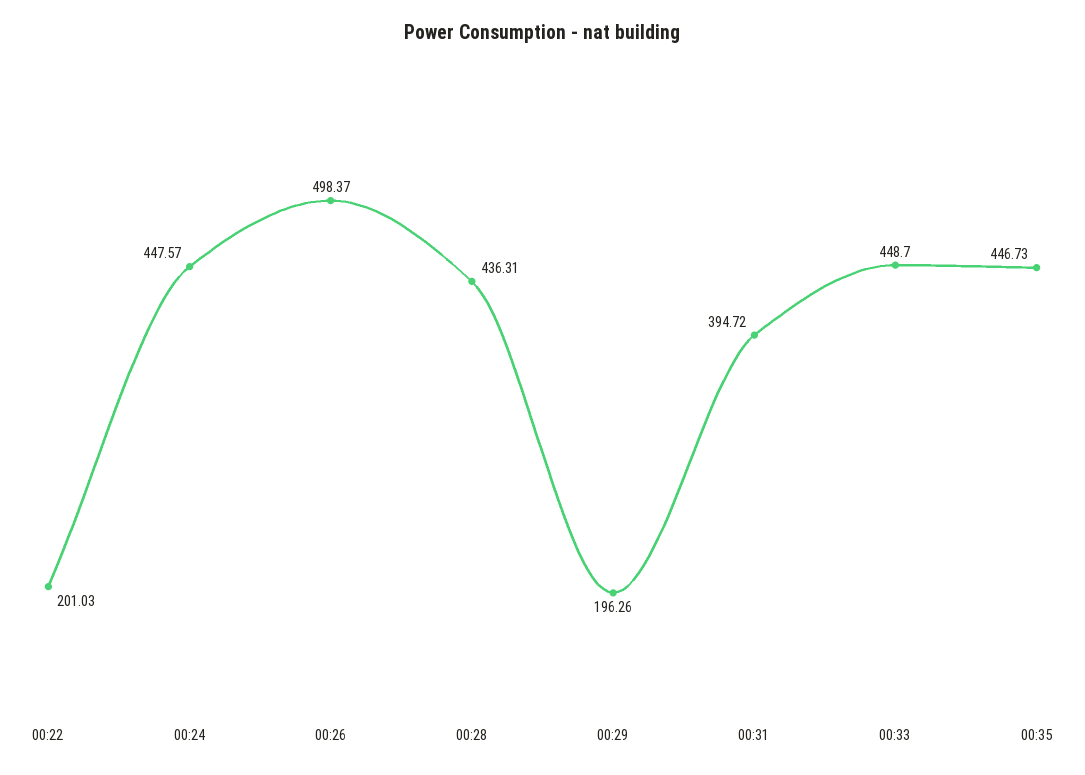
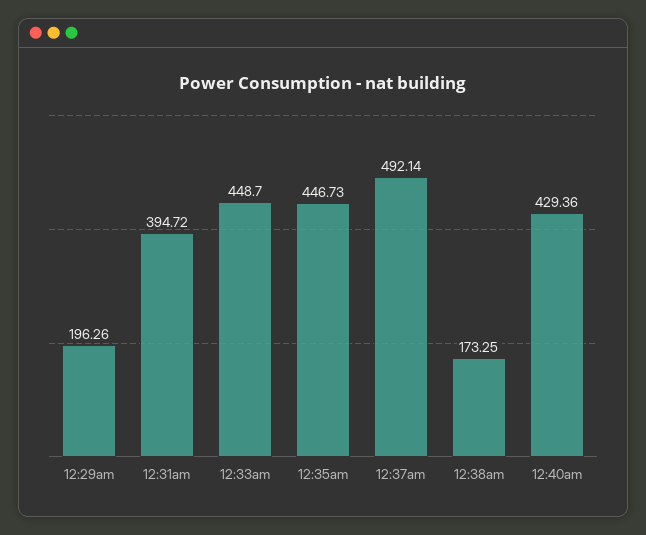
00:22: 201.03 -> none
00:24: 447.57 -> none
00:26: 498.37 -> none
00:28: 436.31 -> none
12:37am: none -> 492.14
12:38am: none -> 173.25
12:40am: none -> 429.36

